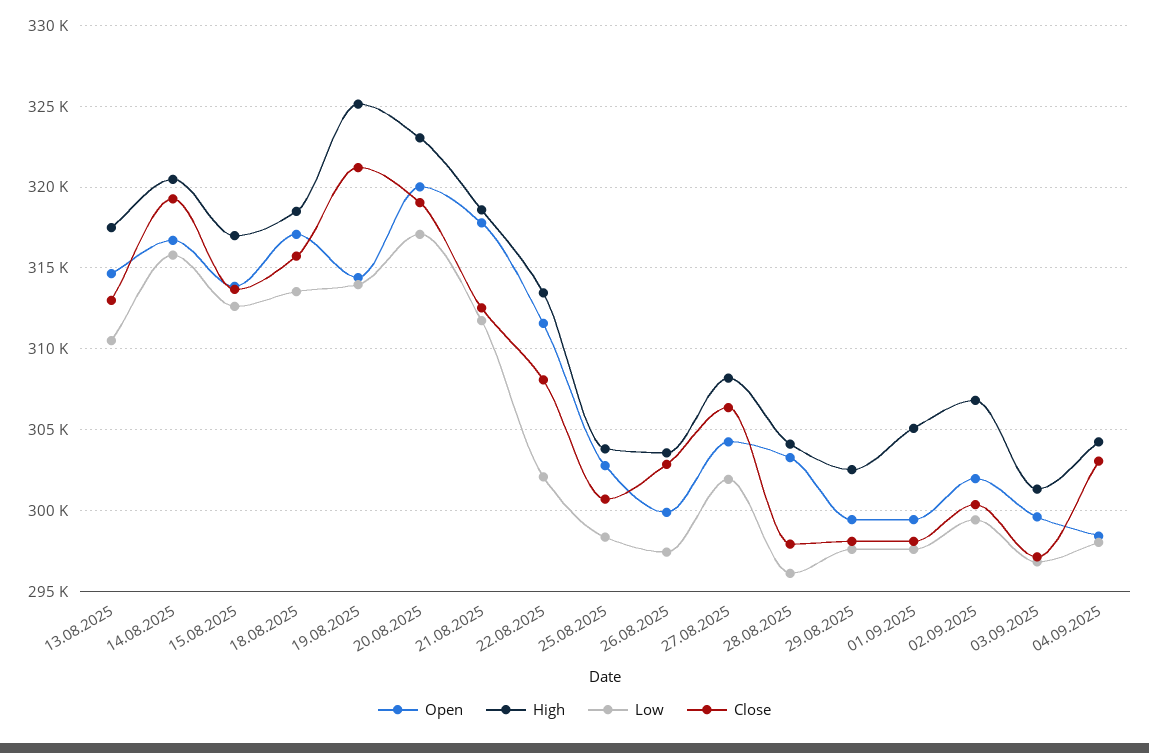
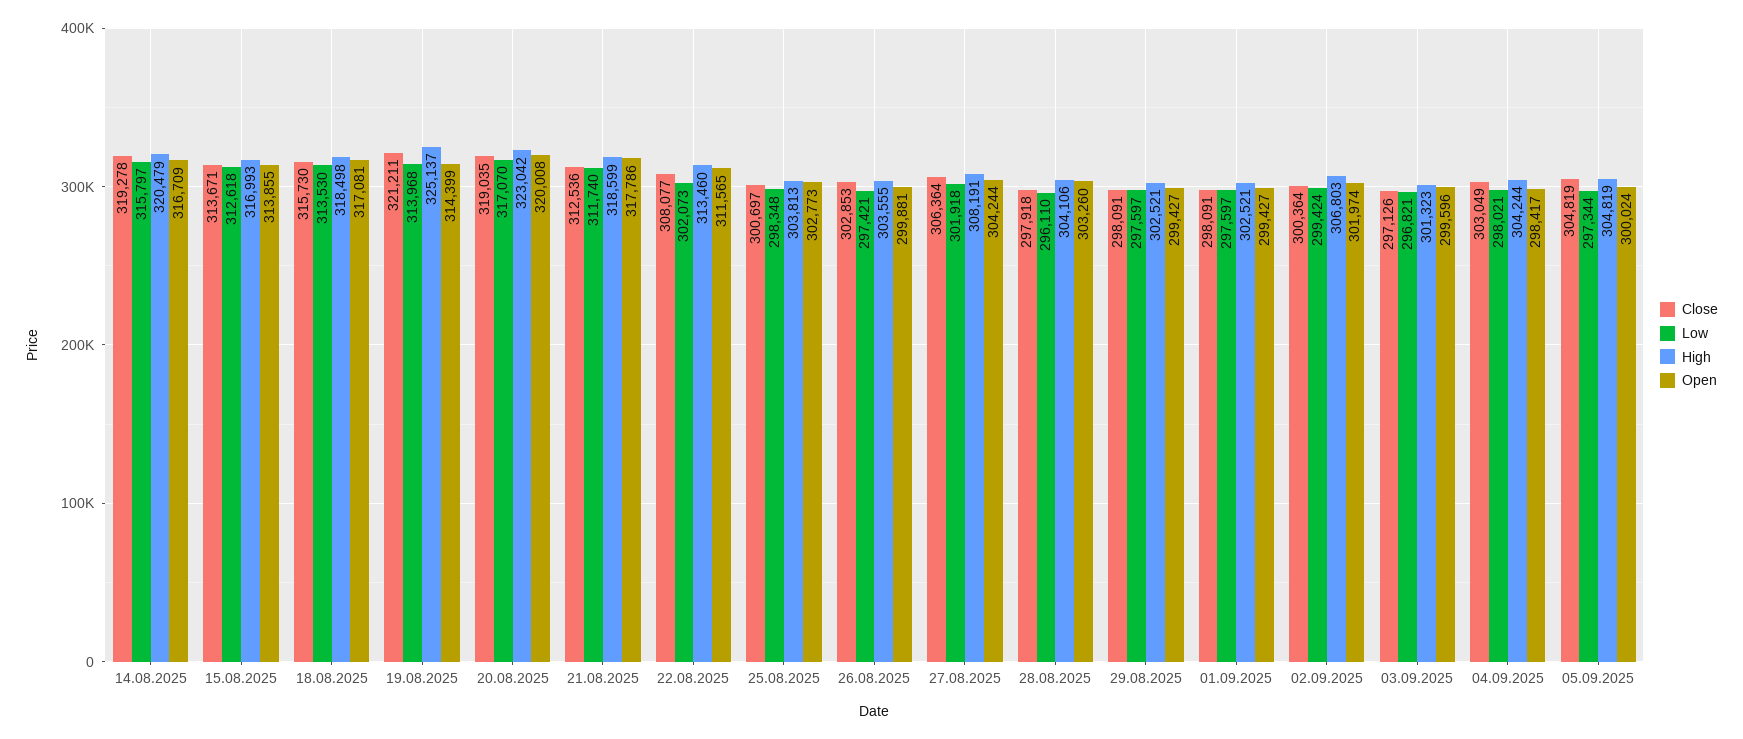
Open, 13.08.2025: 314500 -> none
High, 13.08.2025: 317500 -> none
Low, 13.08.2025: 310500 -> none
Close, 13.08.2025: 313000 -> none
High, 01.09.2025: 305000 -> 302521
Close, 05.09.2025: none -> 304819
Low, 05.09.2025: none -> 297344
High, 05.09.2025: none -> 304819
Open, 05.09.2025: none -> 300024

